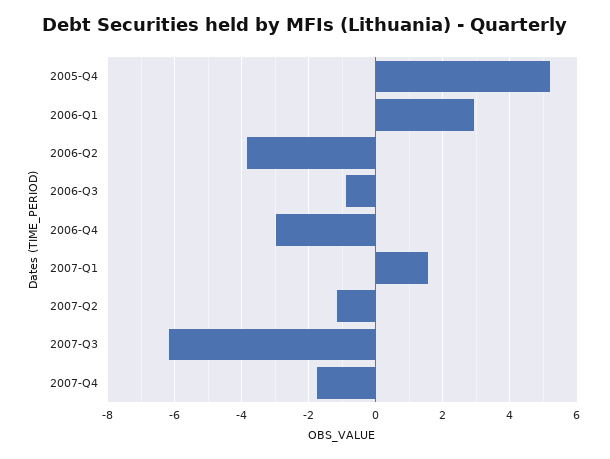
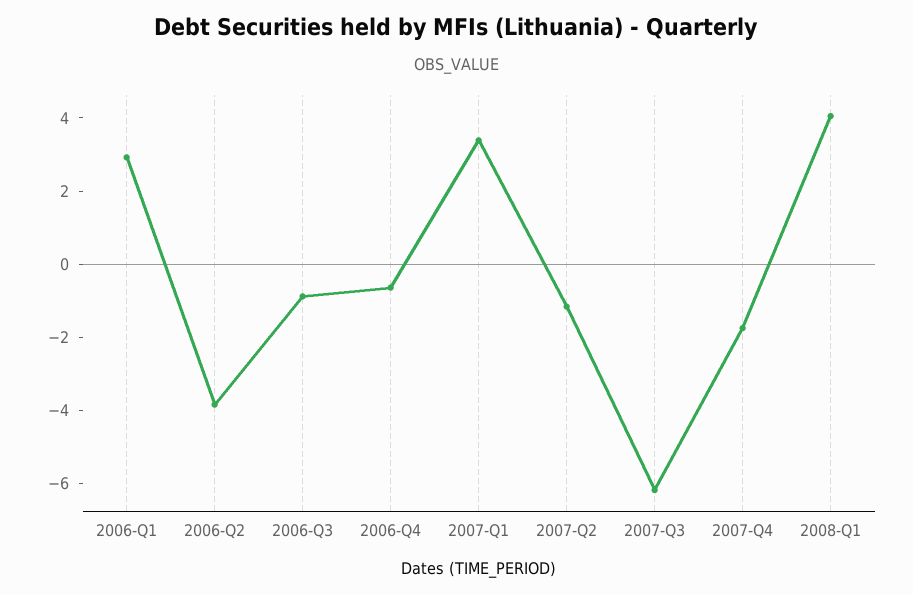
2005-Q4: 5.2 -> none
2006-Q4: -3 -> -0.5
2007-Q1: 1.6 -> 3.5
2008-Q1: none -> 4

